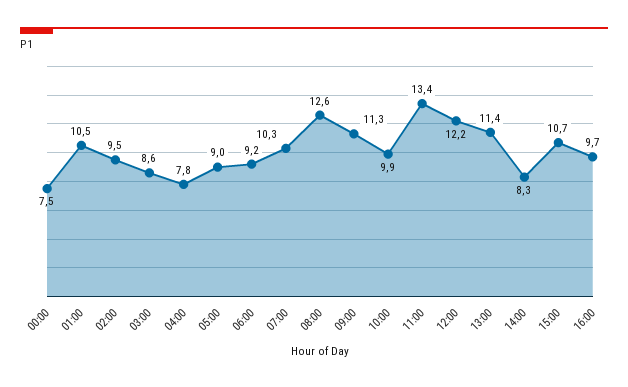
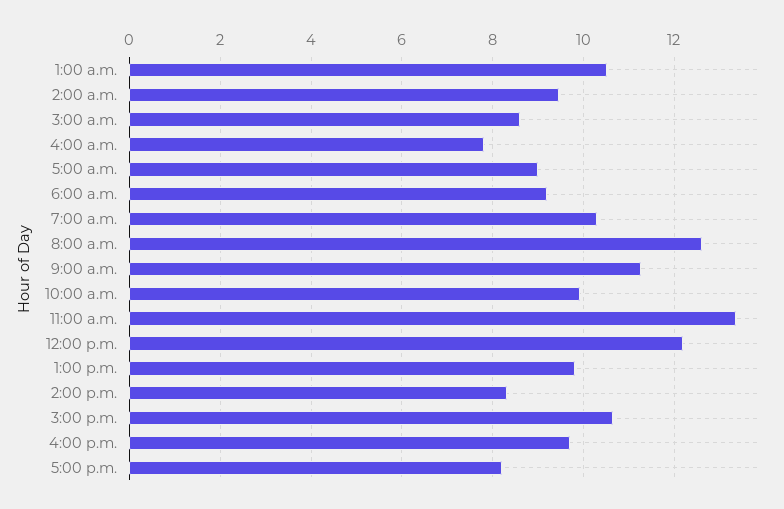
00:00: 7.5 -> none
13:00: 11.4 -> 9.8
5:00 p.m.: none -> 8.2

